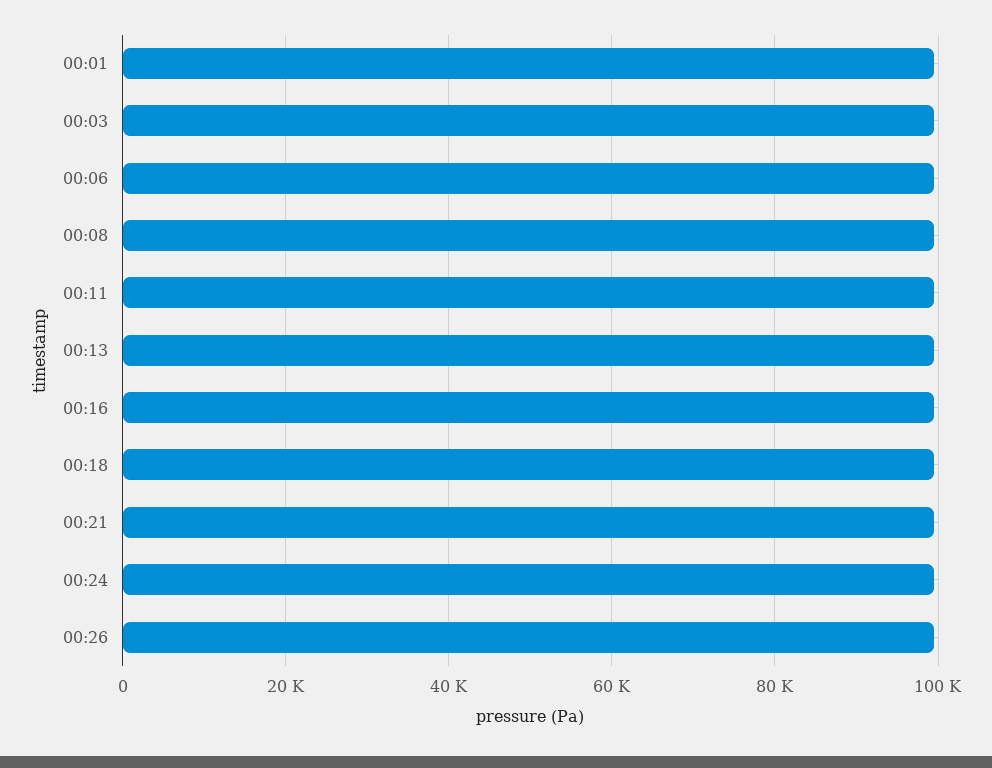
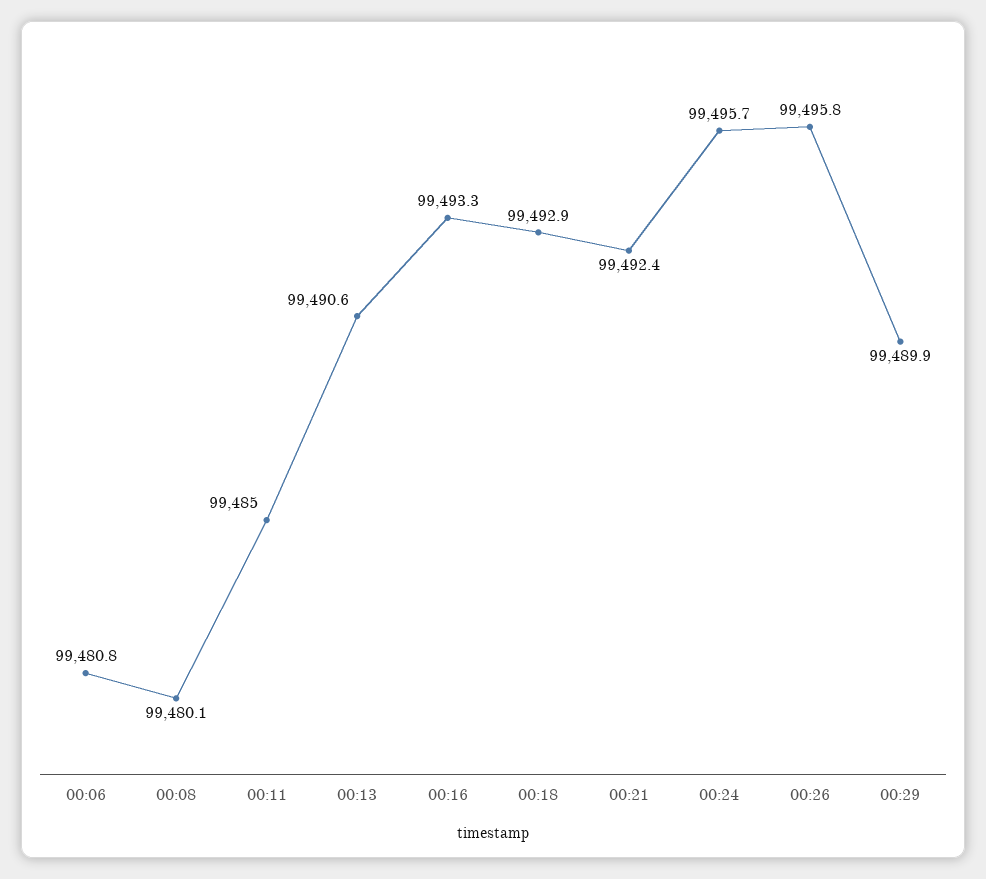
00:01: 100000 -> none
00:03: 100000 -> none
00:29: none -> 99489.9

